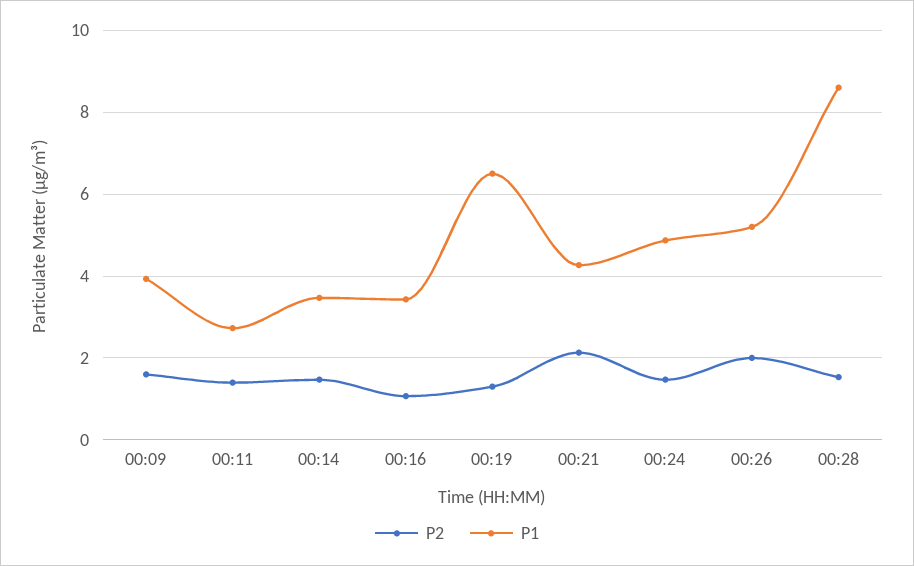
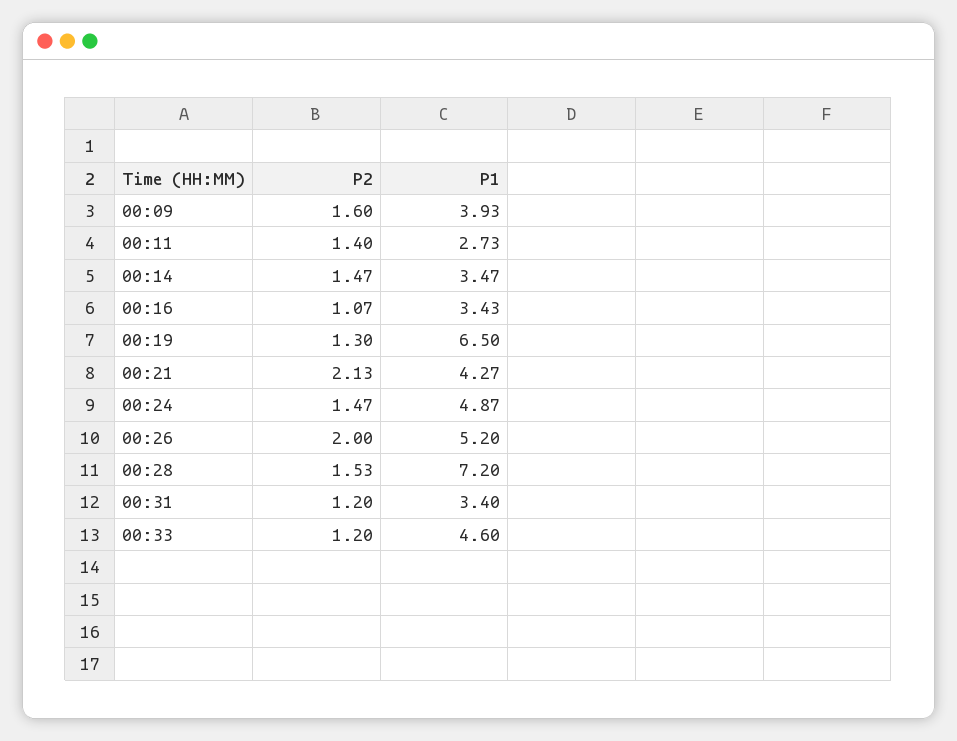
P1, 00:28: 8.6 -> 7.2
P2, 00:31: none -> 1.2
P1, 00:31: none -> 3.4
P2, 00:33: none -> 1.2
P1, 00:33: none -> 4.6

